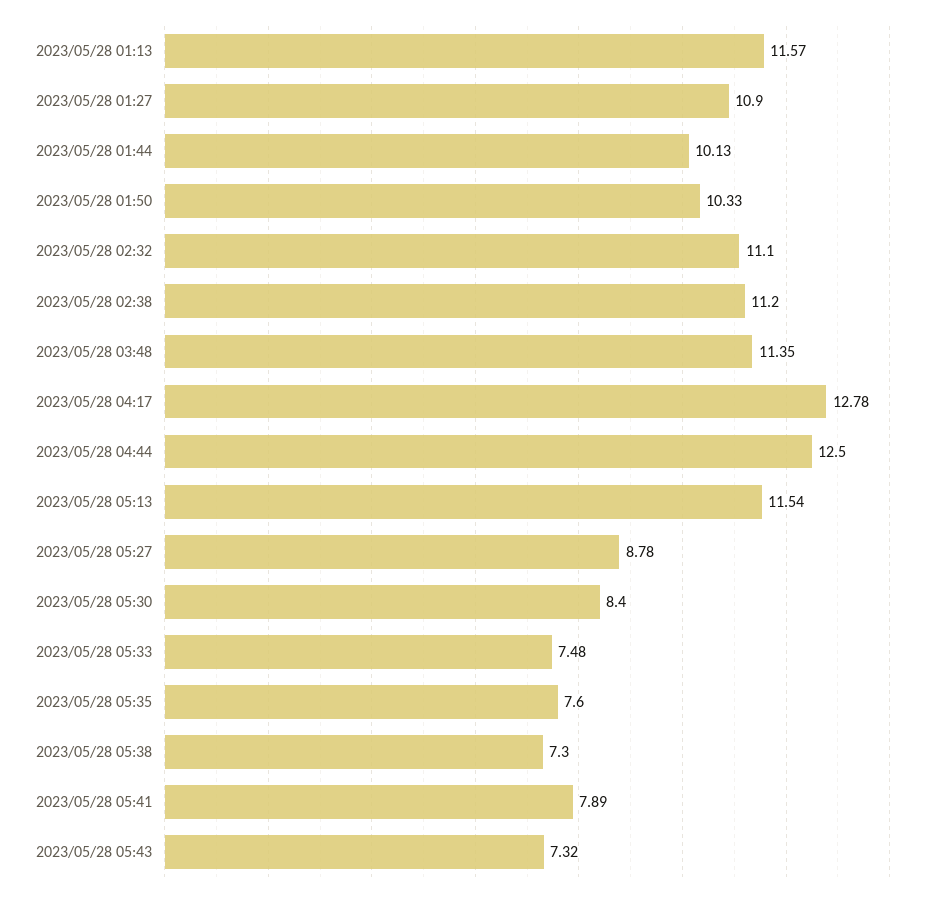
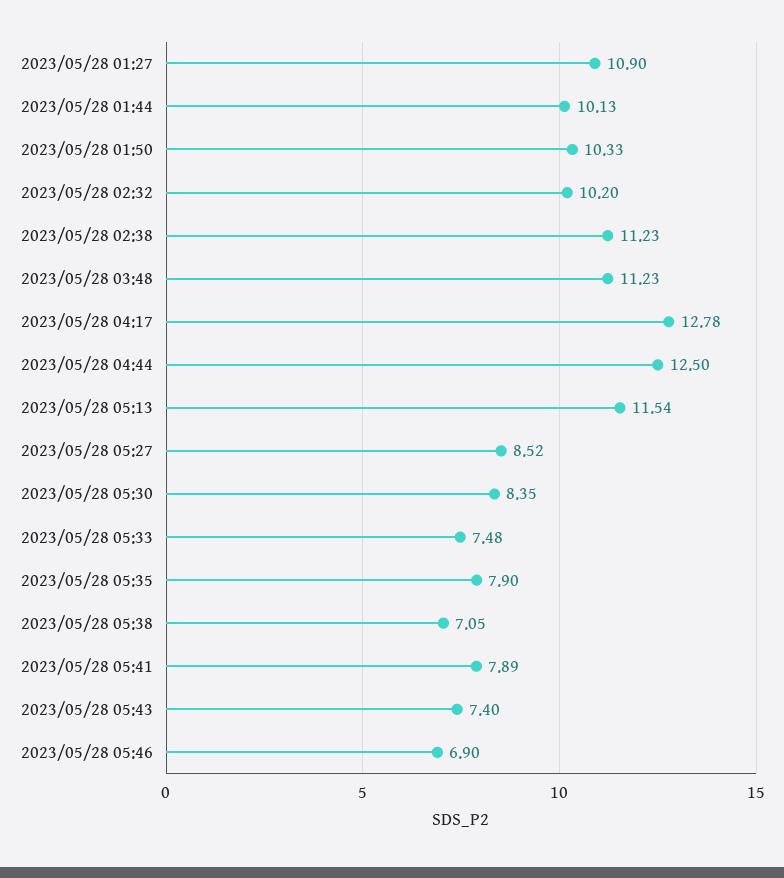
2023/05/28 01:13: 11.57 -> none
2023/05/28 02:32: 11.1 -> 10.2
2023/05/28 02:38: 11.2 -> 11.23
2023/05/28 03:48: 11.35 -> 11.23
2023/05/28 05:27: 8.78 -> 8.52
2023/05/28 05:30: 8.4 -> 8.35
2023/05/28 05:35: 7.6 -> 7.9
2023/05/28 05:38: 7.3 -> 7.05
2023/05/28 05:43: 7.32 -> 7.4
2023/05/28 05:46: none -> 6.9

